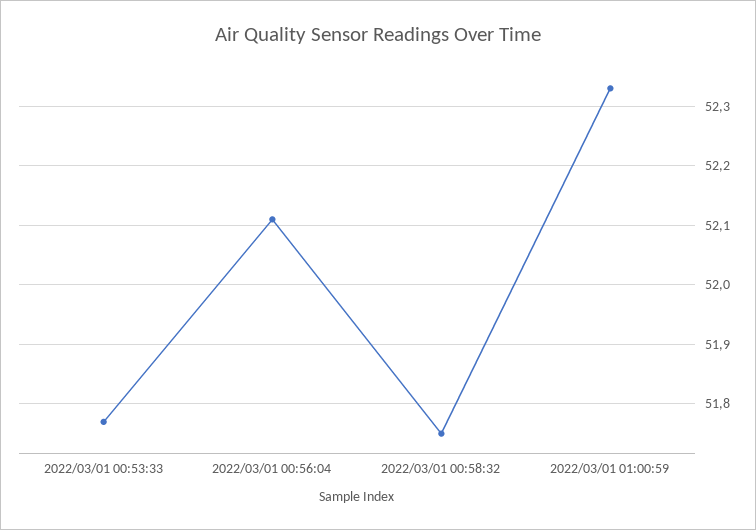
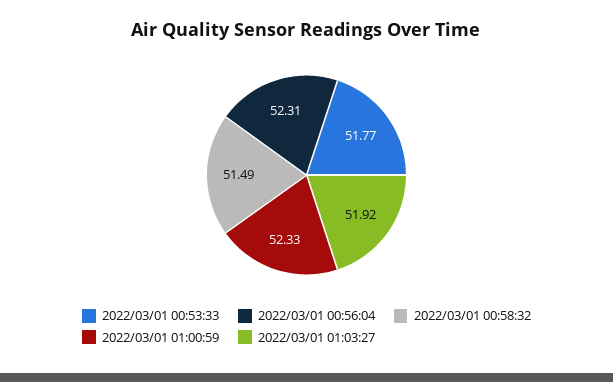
2022/03/01 00:56:04: 52.1 -> 52.31
2022/03/01 00:58:32: 51.75 -> 51.49
2022/03/01 01:03:27: none -> 51.92

